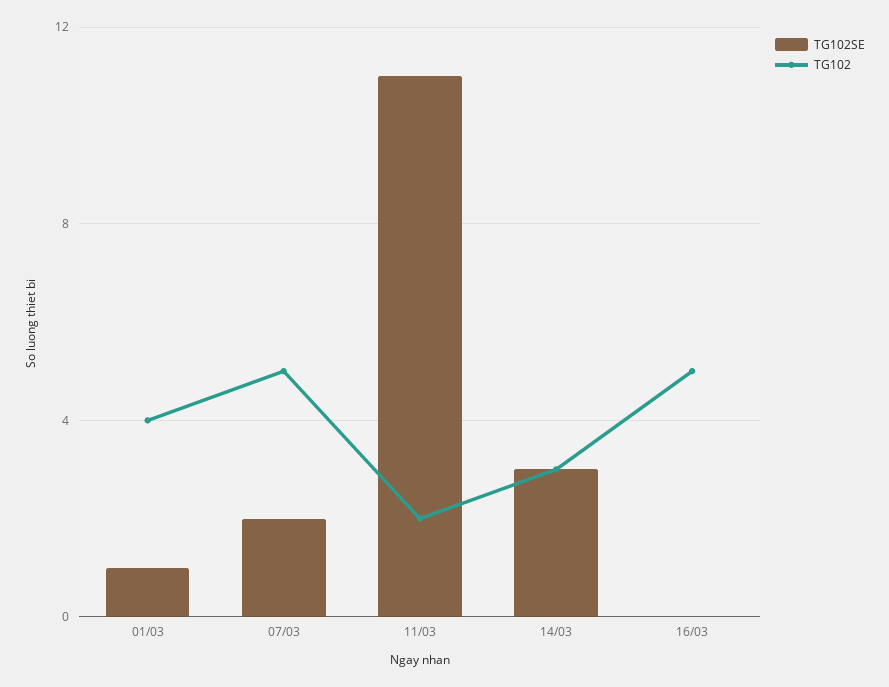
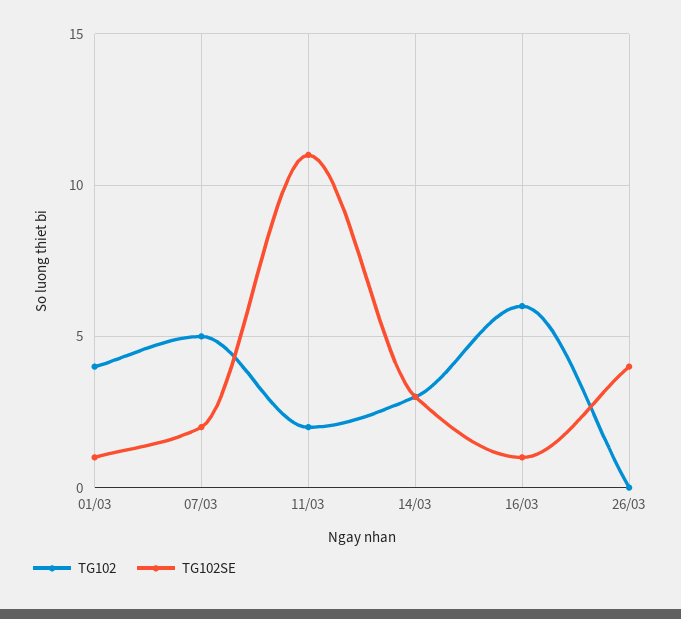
TG102SE, 16/03: 0 -> 1
TG102, 16/03: 5 -> 6
TG102, 26/03: none -> 0
TG102SE, 26/03: none -> 4

